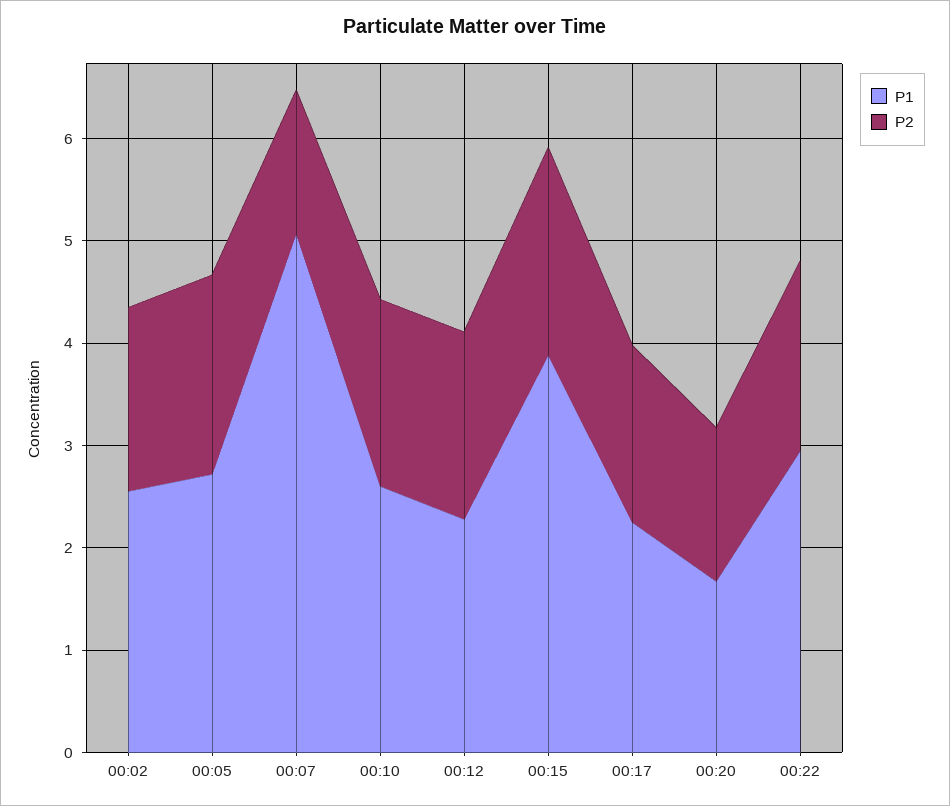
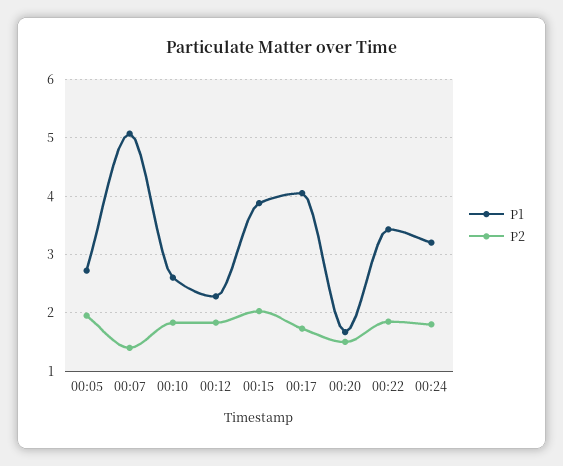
P1, 00:02: 2.6 -> none
P2, 00:02: 1.8 -> none
P1, 00:17: 2.2 -> 4
P1, 00:22: 3 -> 3.4
P1, 00:24: none -> 3.2
P2, 00:24: none -> 1.8

